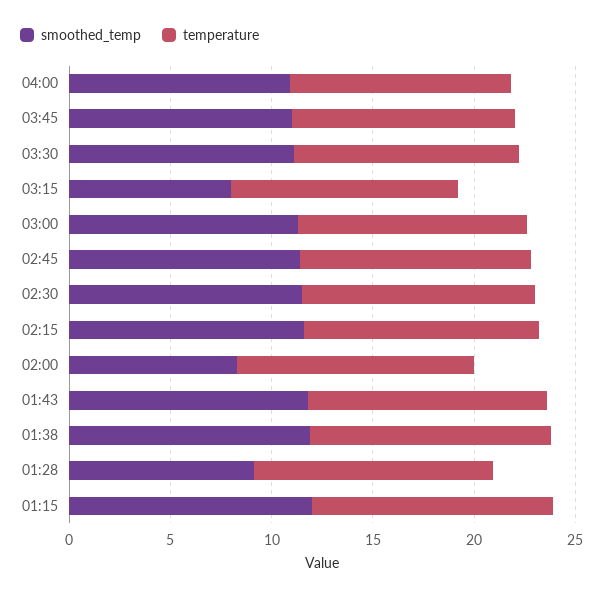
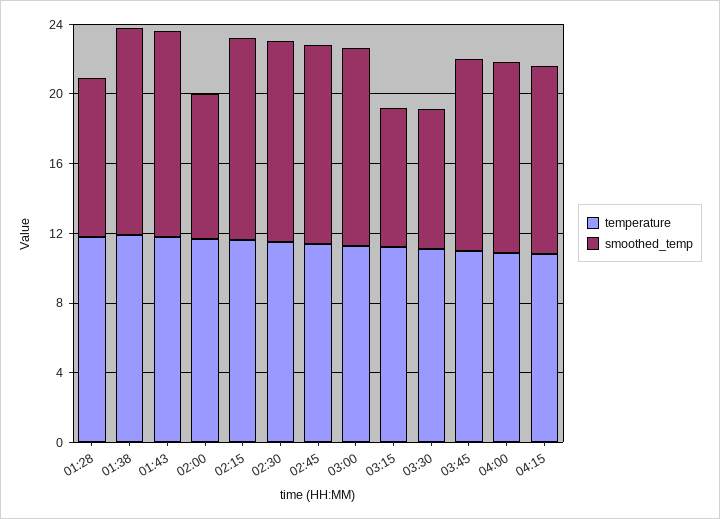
smoothed_temp, 03:30: 11 -> 8
smoothed_temp, 01:15: 12 -> none
temperature, 01:15: 12 -> none
temperature, 04:15: none -> 11
smoothed_temp, 04:15: none -> 11

